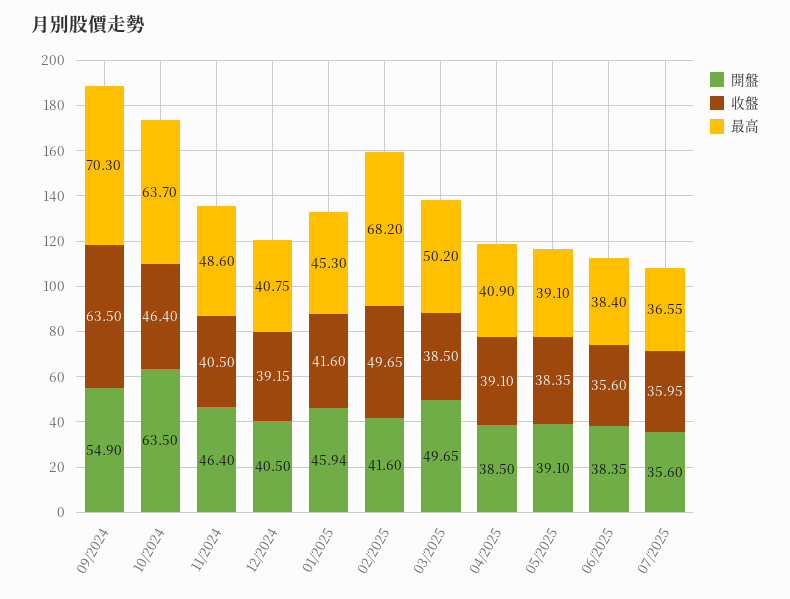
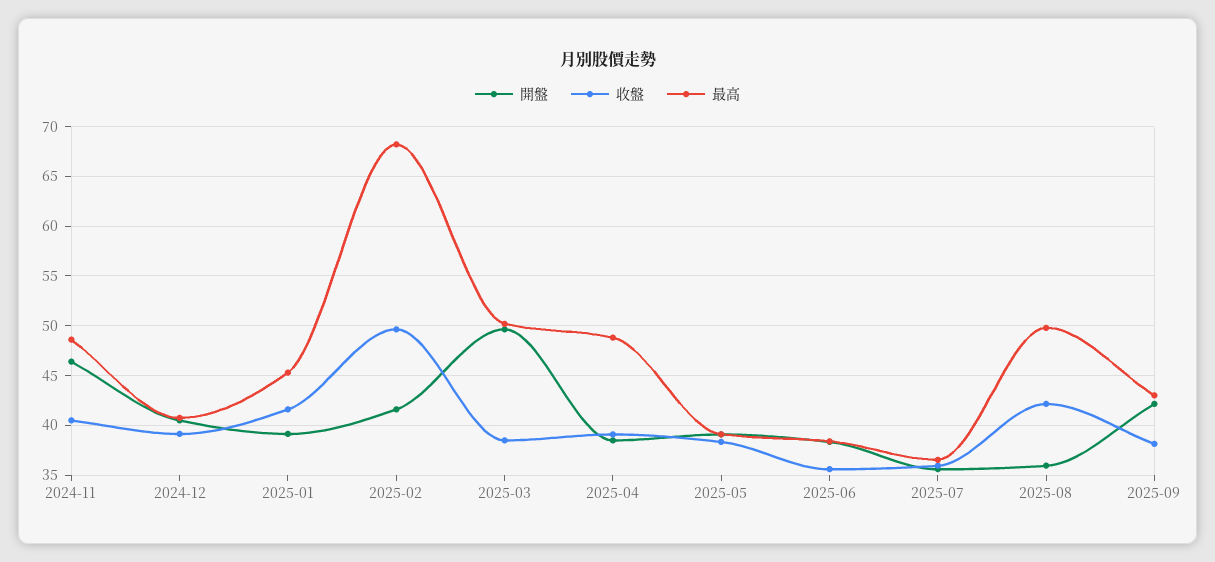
開盤, 09/2024: 54.9 -> none
收盤, 09/2024: 63.5 -> none
最高, 09/2024: 70.3 -> none
開盤, 10/2024: 63.5 -> none
收盤, 10/2024: 46.4 -> none
最高, 10/2024: 63.7 -> none
開盤, 01/2025: 45.94 -> 39
最高, 04/2025: 40.9 -> 49
開盤, 2025-08: none -> 36
收盤, 2025-08: none -> 42
最高, 2025-08: none -> 50
開盤, 2025-09: none -> 42
收盤, 2025-09: none -> 38
最高, 2025-09: none -> 43

